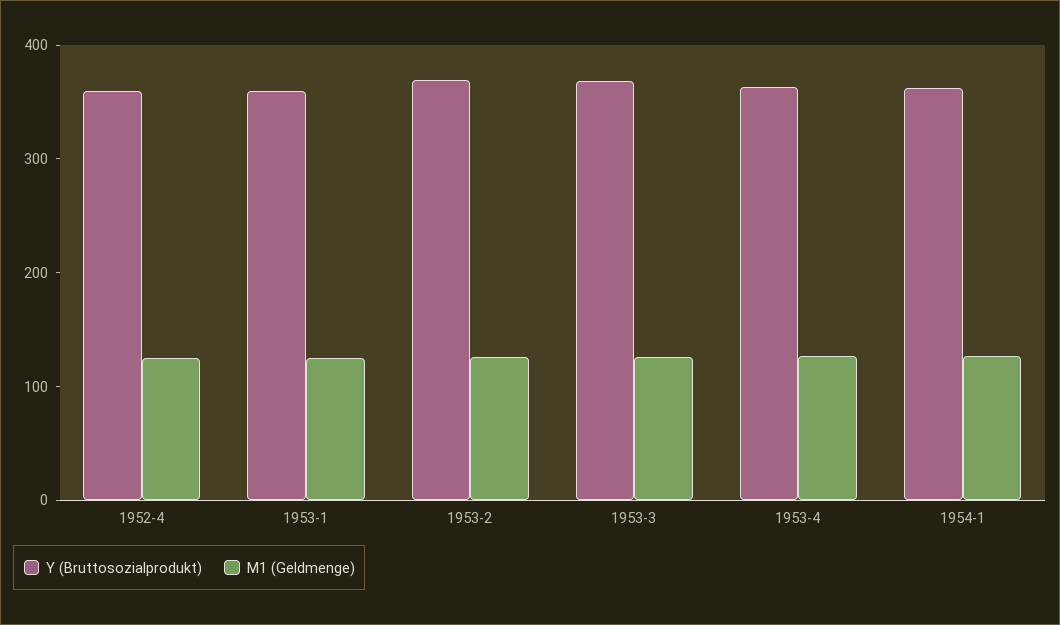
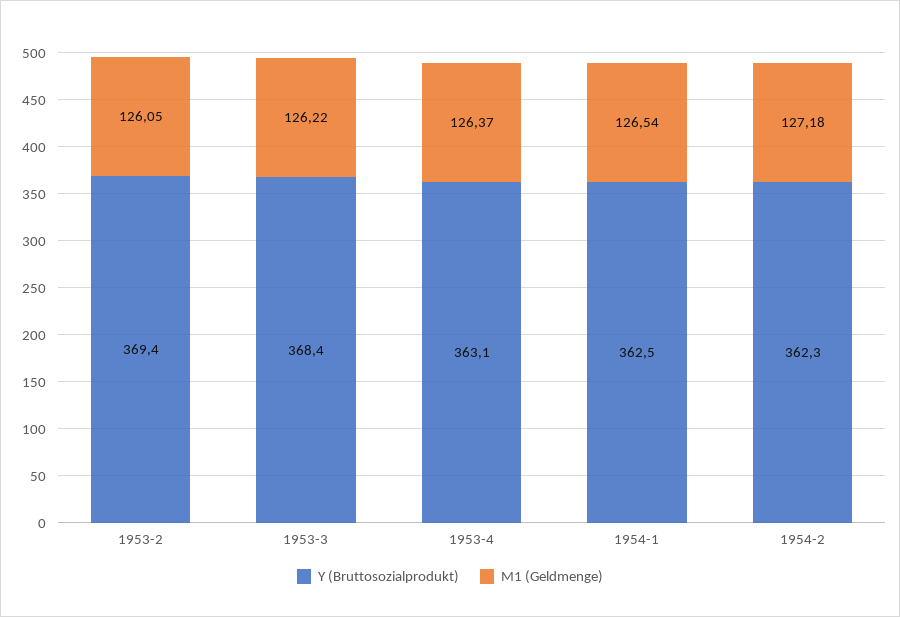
Y (Bruttosozialprodukt), 1952-4: 360 -> none
M1 (Geldmenge), 1952-4: 120 -> none
Y (Bruttosozialprodukt), 1953-1: 360 -> none
M1 (Geldmenge), 1953-1: 120 -> none
Y (Bruttosozialprodukt), 1954-2: none -> 362.3
M1 (Geldmenge), 1954-2: none -> 127.18

